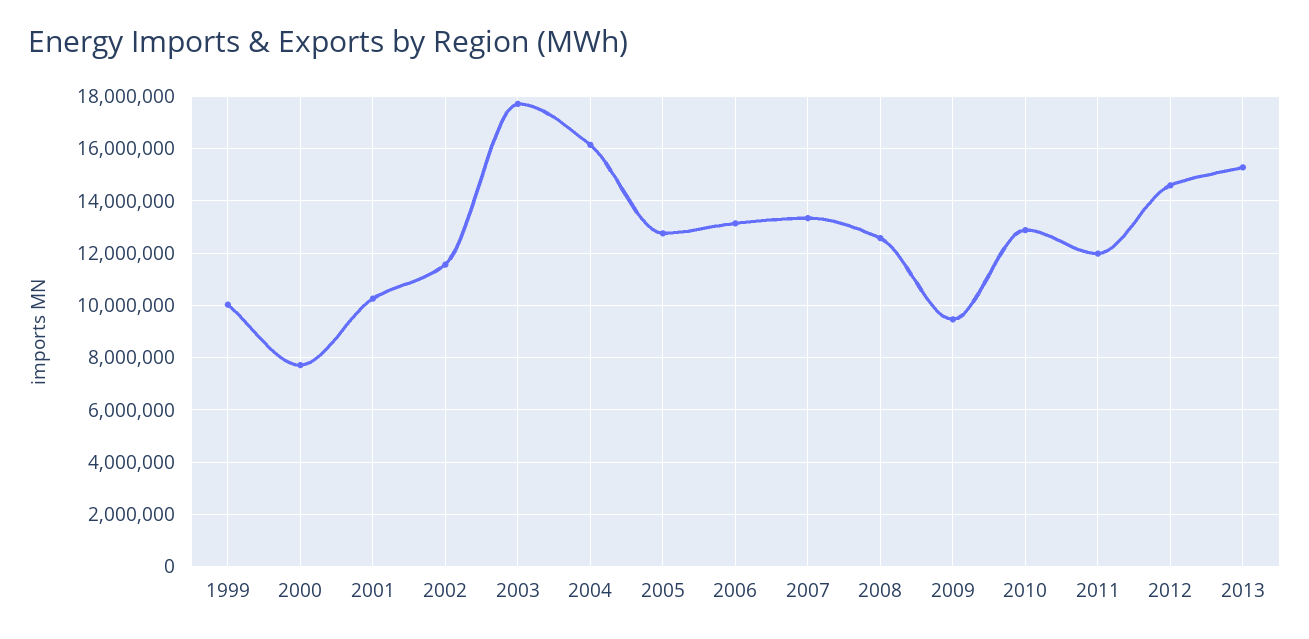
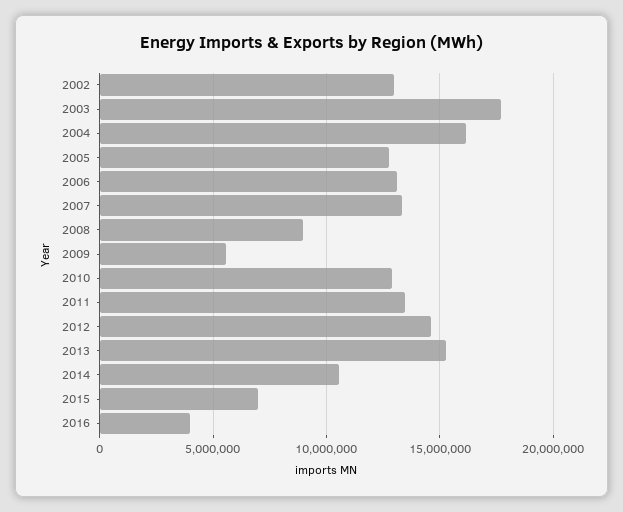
1999: 10000000 -> none
2000: 7750000 -> none
2001: 10250000 -> none
2002: 11500000 -> 13000000
2008: 12500000 -> 9000000
2009: 9500000 -> 5500000
2011: 12000000 -> 13500000
2014: none -> 10500000
2015: none -> 7000000
2016: none -> 4000000

